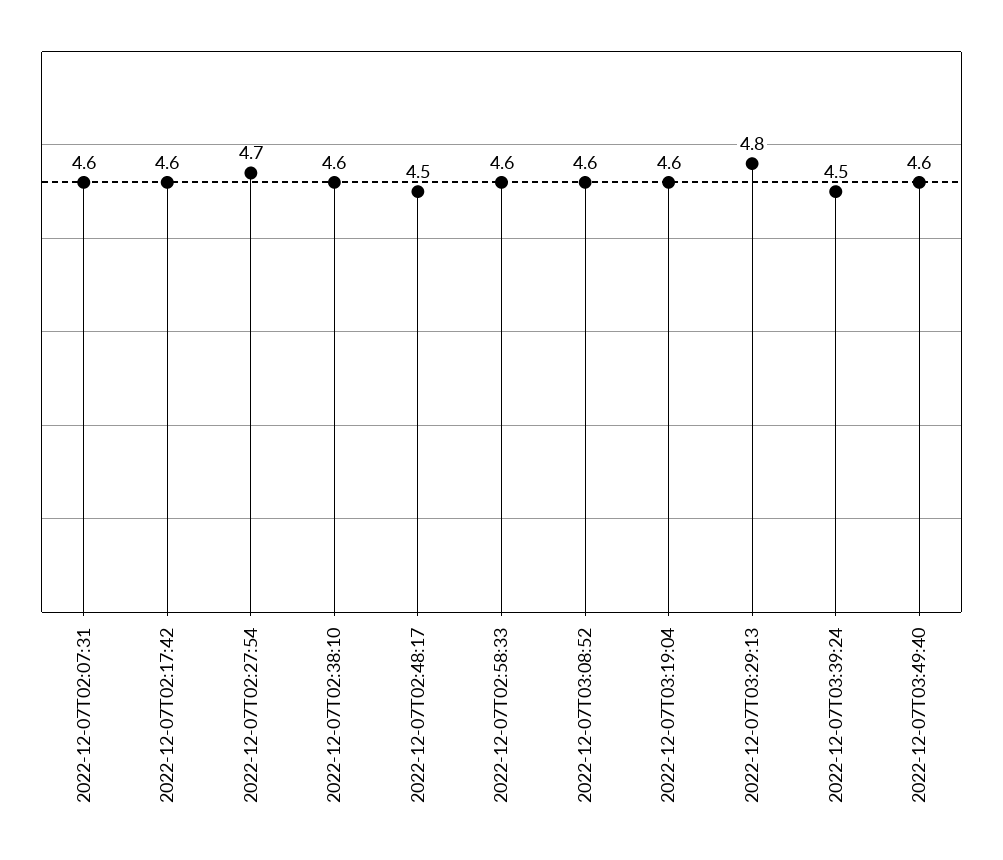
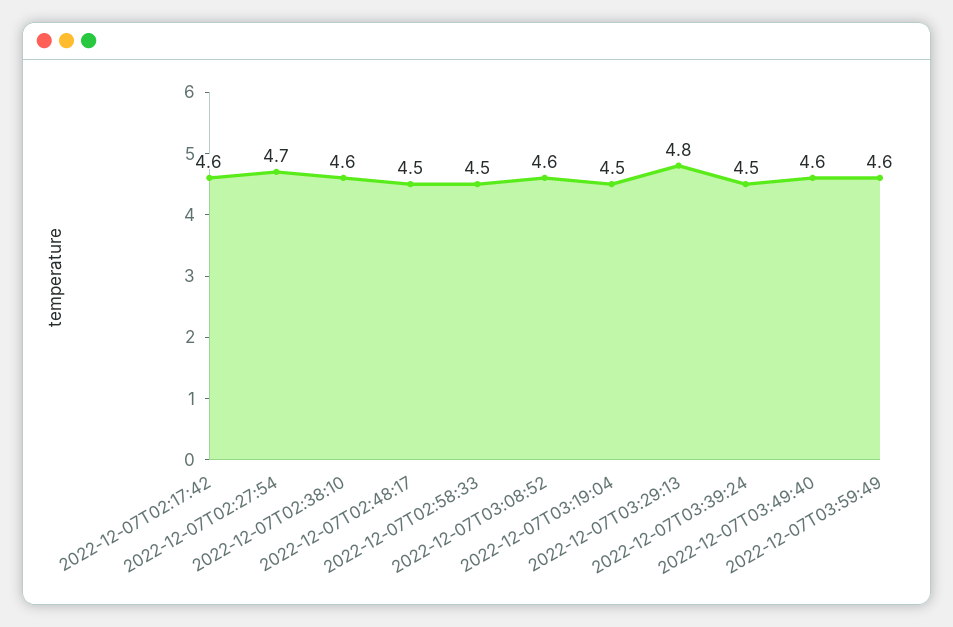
2022-12-07T02:07:31: 4.6 -> none
2022-12-07T02:58:33: 4.6 -> 4.5
2022-12-07T03:19:04: 4.6 -> 4.5
2022-12-07T03:59:49: none -> 4.6

